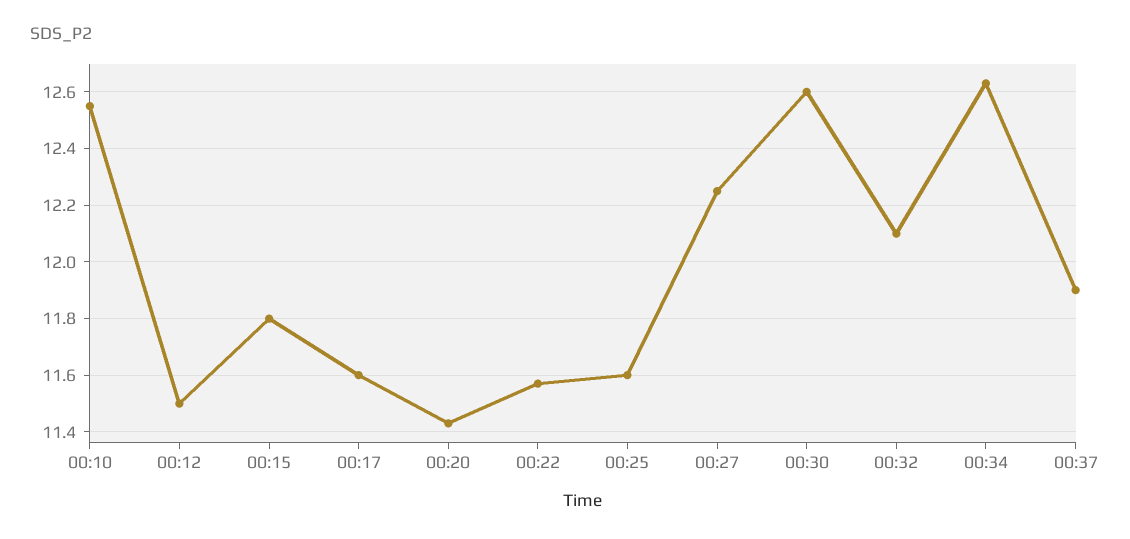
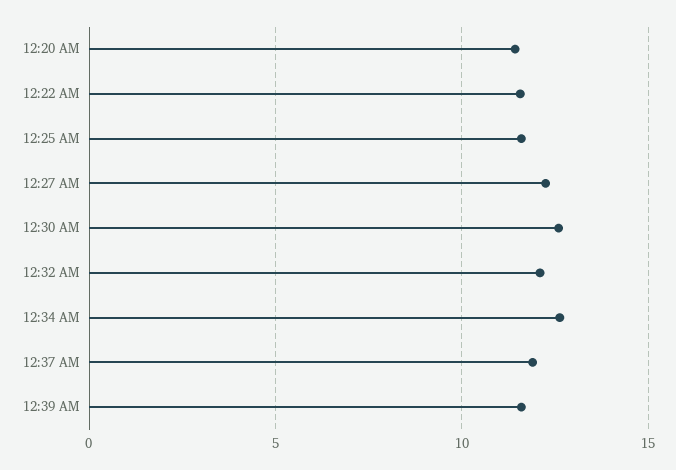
00:10: 12.55 -> none
00:12: 11.5 -> none
00:15: 11.8 -> none
00:17: 11.6 -> none
12:39 AM: none -> 11.5

